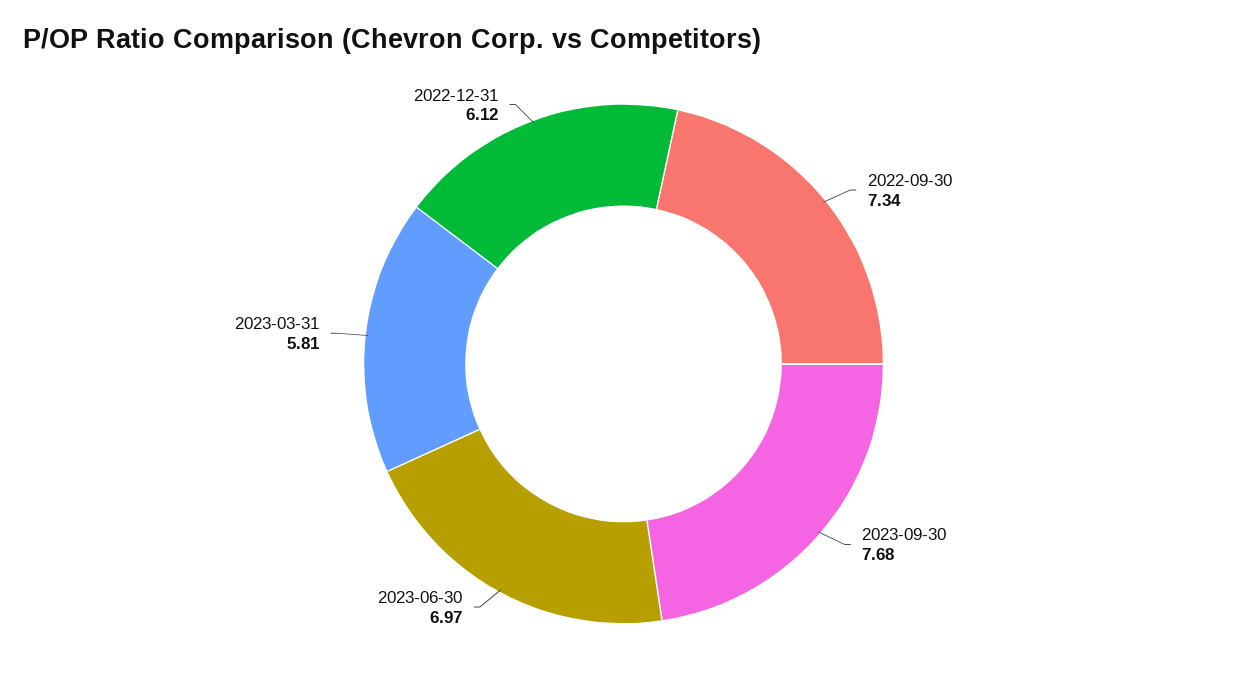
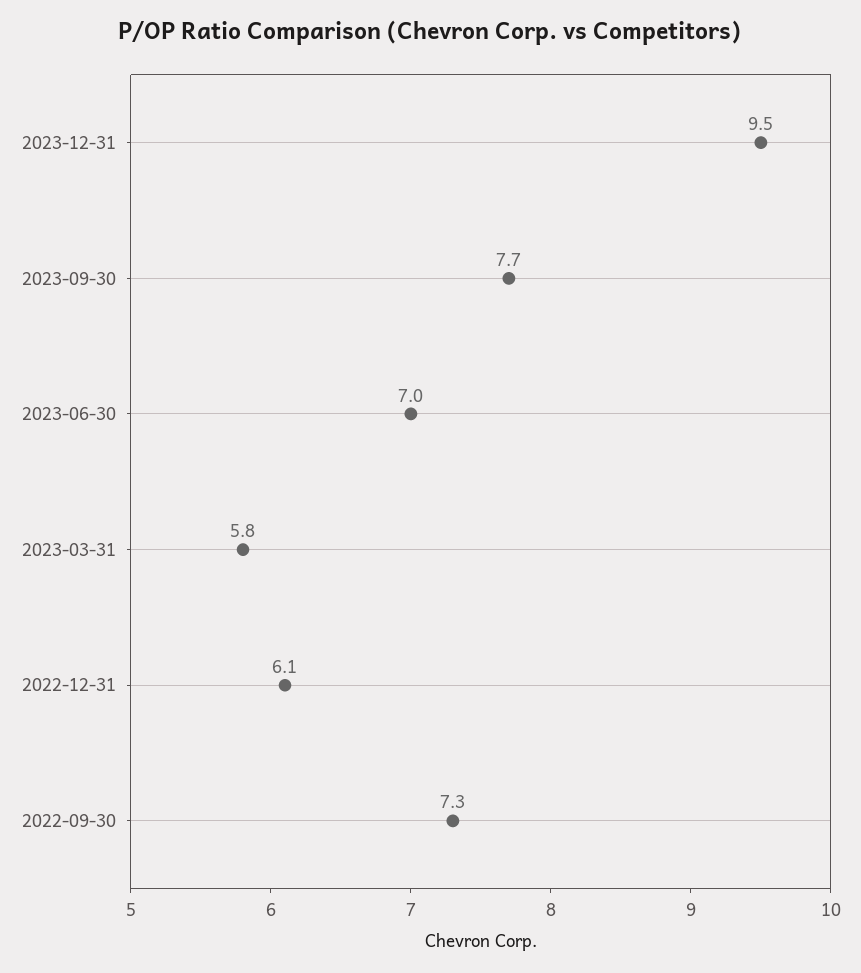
2023-12-31: none -> 9.5

